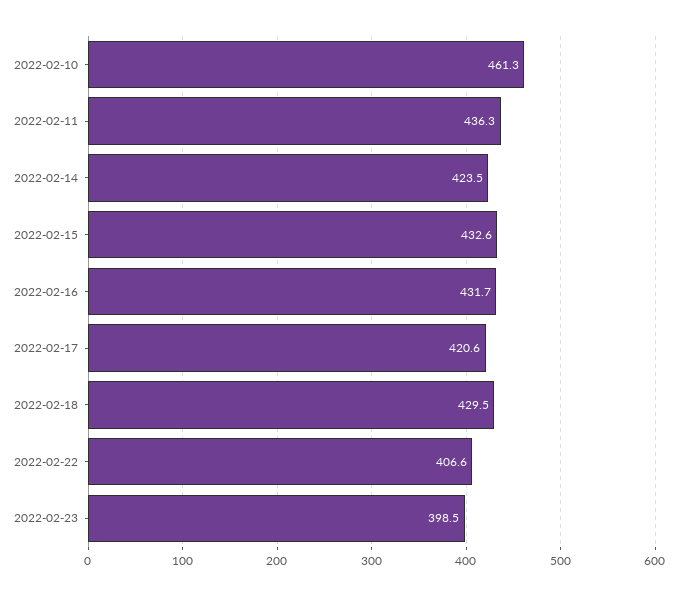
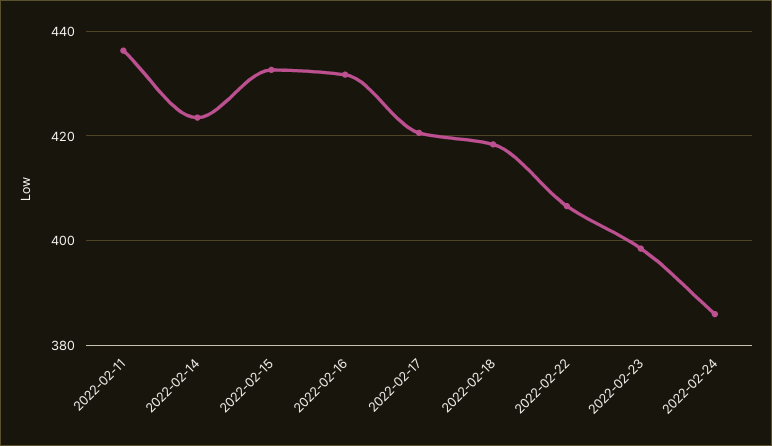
2022-02-10: 461.3 -> none
2022-02-18: 429.5 -> 418
2022-02-24: none -> 386

